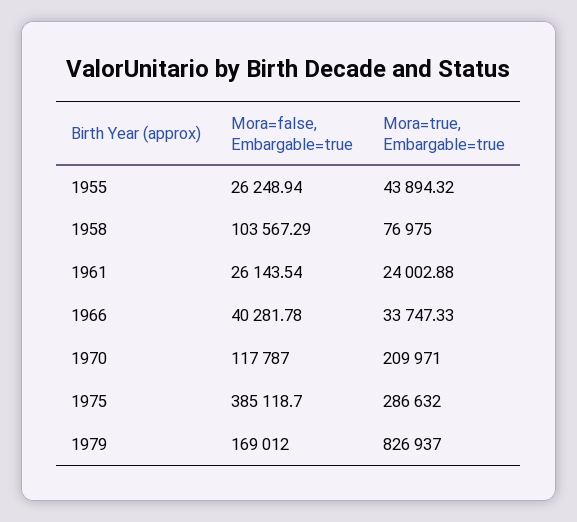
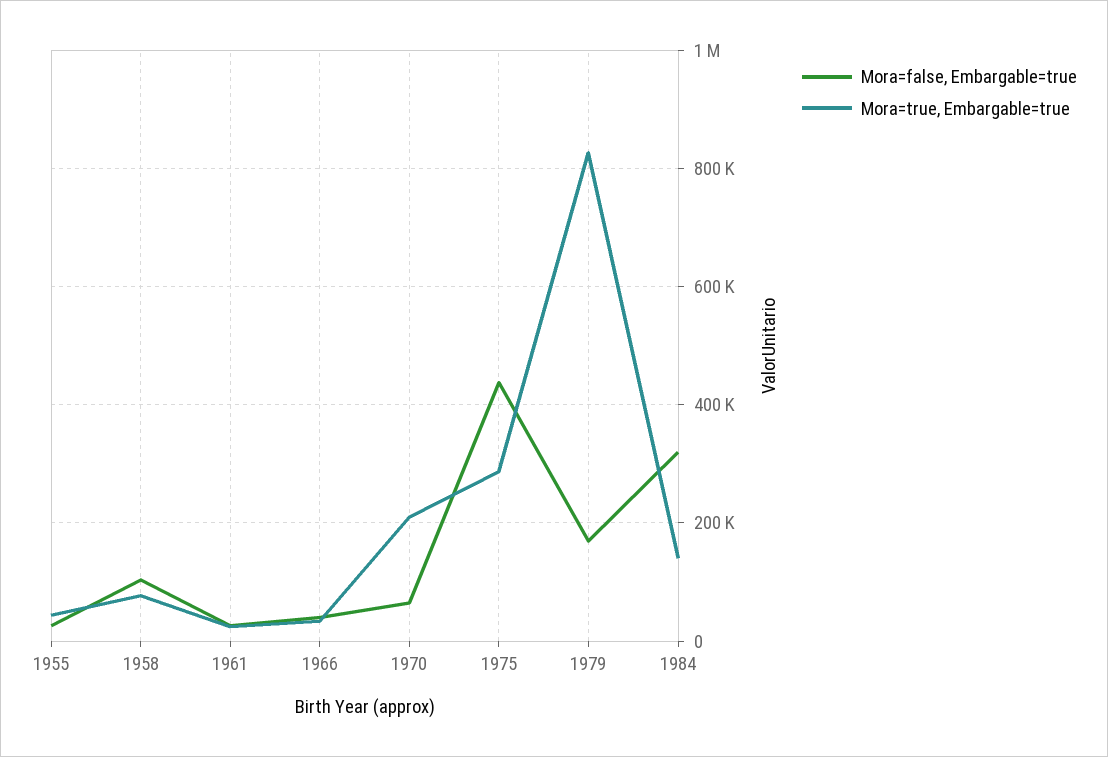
Mora=false, Embargable=true, 1970: 117787 -> 60000
Mora=false, Embargable=true, 1975: 385118.7 -> 440000
Mora=false, Embargable=true, 1984: none -> 320000
Mora=true, Embargable=true, 1984: none -> 140000

